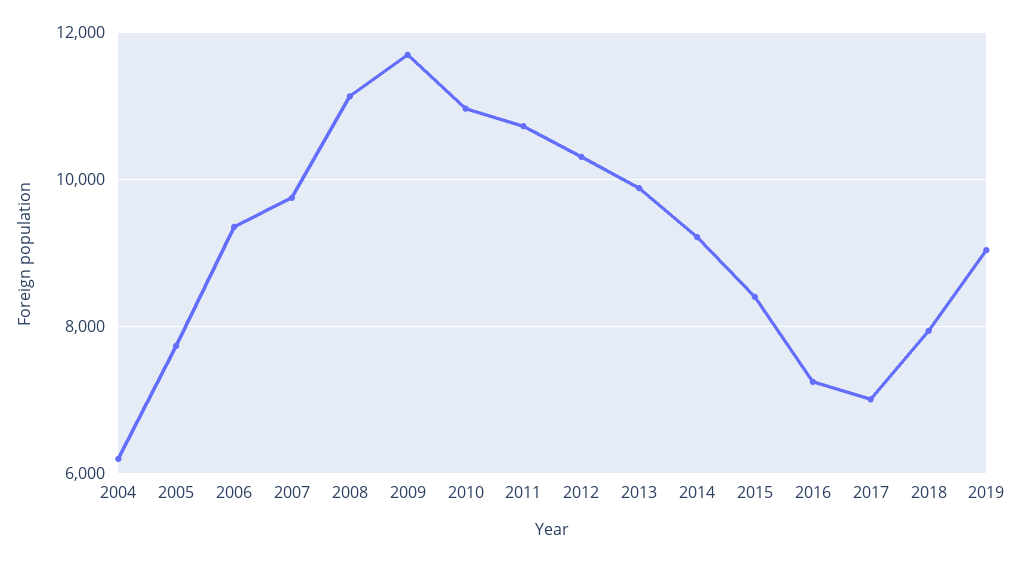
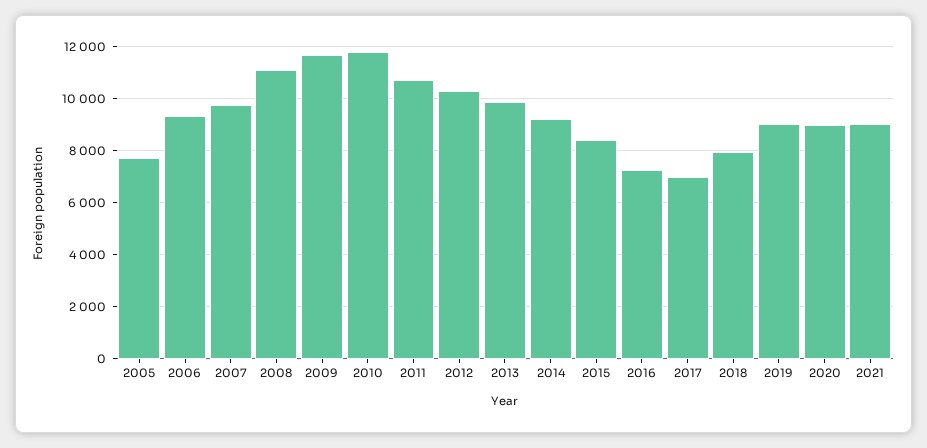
2004: 6200 -> none
2010: 11000 -> 11750
2020: none -> 9000
2021: none -> 9000

